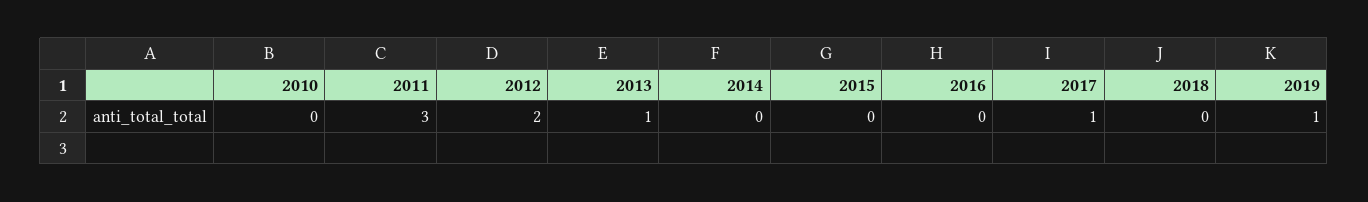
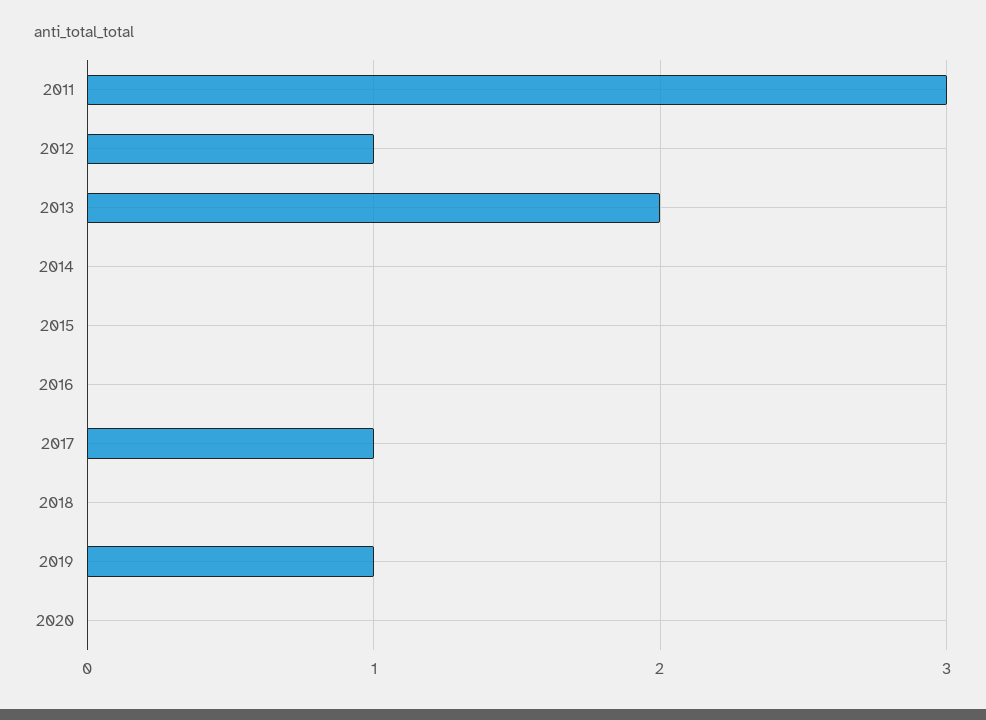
2010: 0 -> none
2012: 2 -> 1
2013: 1 -> 2
2020: none -> 0

